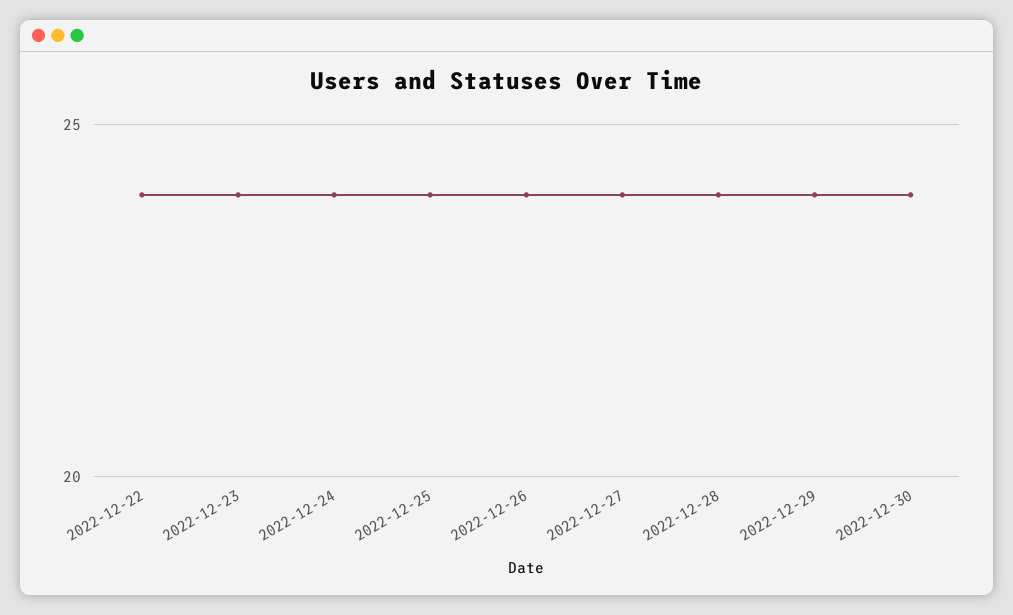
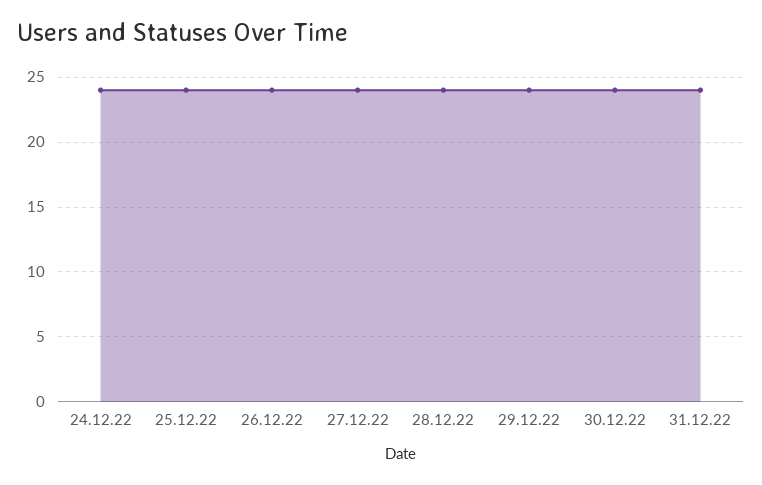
2022-12-22: 24 -> none
2022-12-23: 24 -> none
31.12.22: none -> 24

